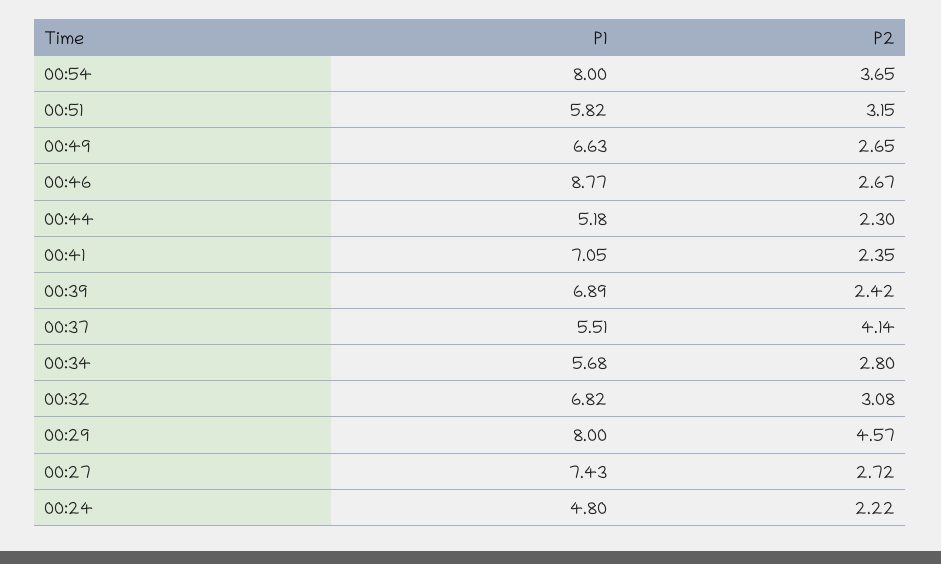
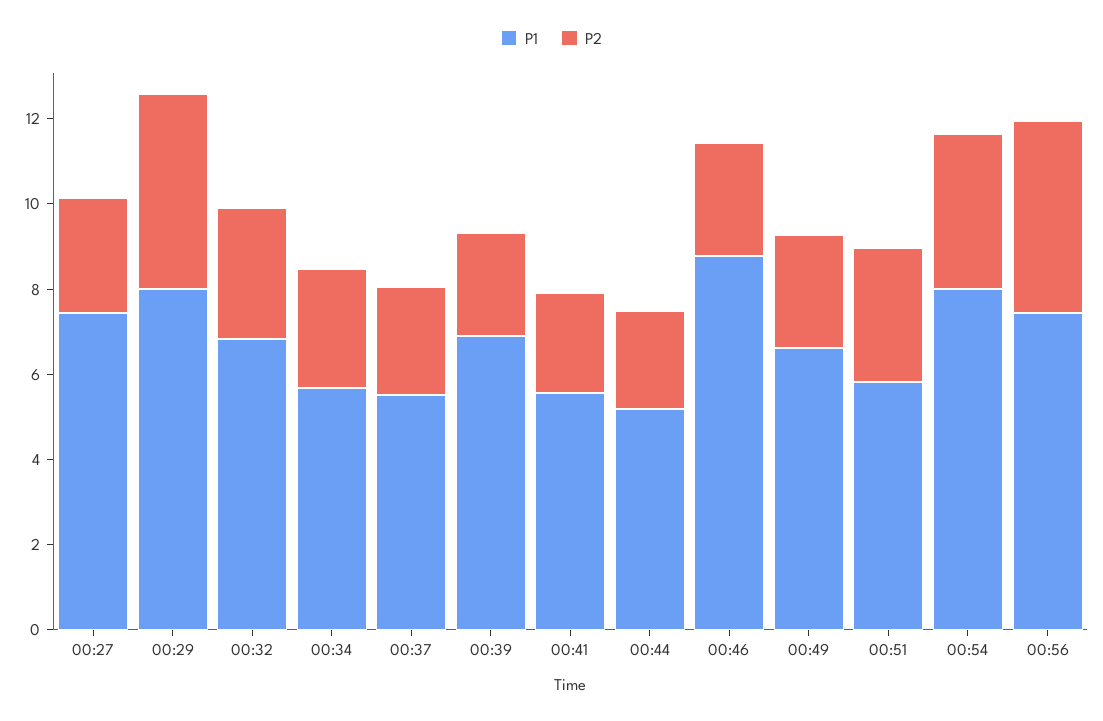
P1, 00:41: 7.05 -> 5.5
P2, 00:37: 4.14 -> 2.5
P1, 00:24: 4.8 -> none
P2, 00:24: 2.22 -> none
P1, 00:56: none -> 7.5
P2, 00:56: none -> 4.5

